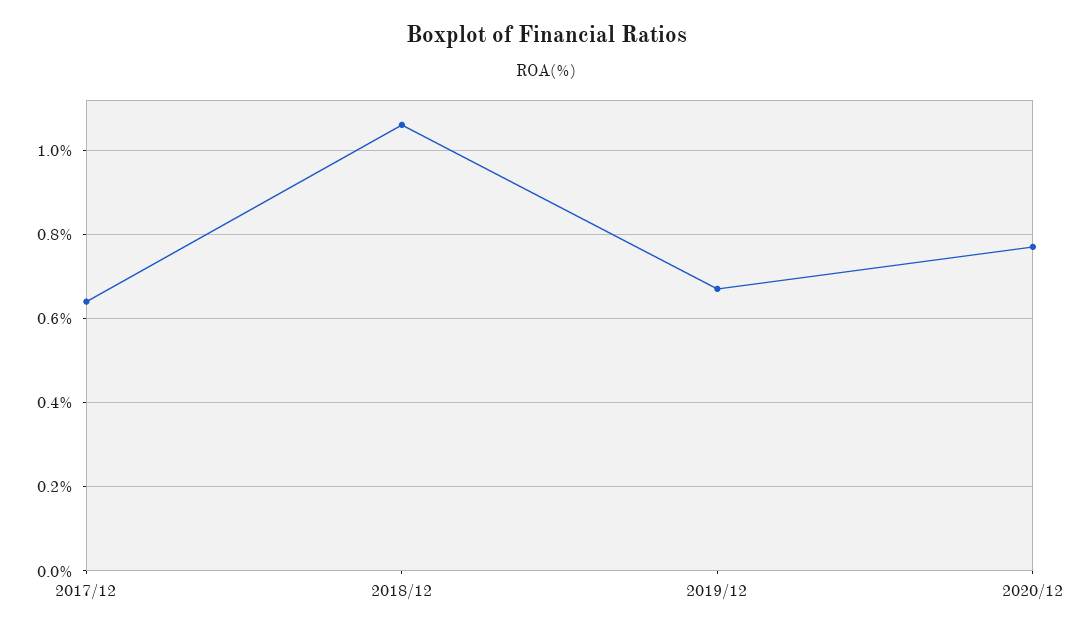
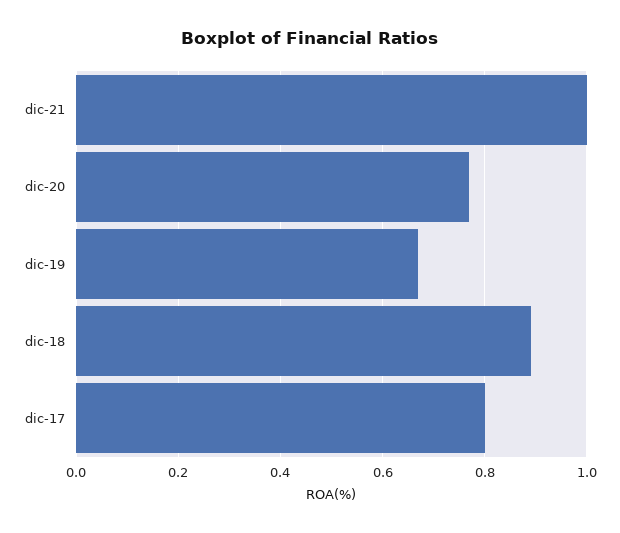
2017/12: 0.65 -> 0.8
2018/12: 1.05 -> 0.9
dic-21: none -> 1

